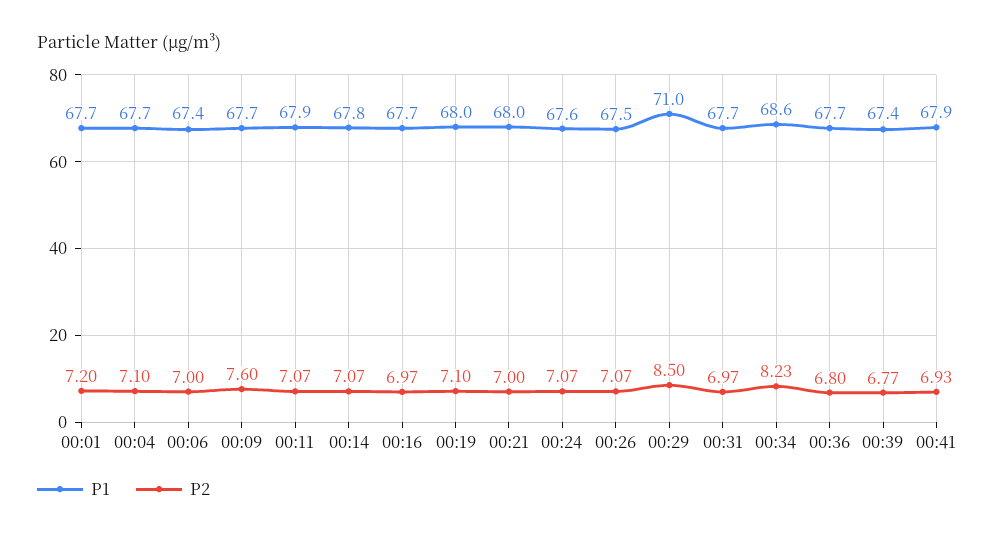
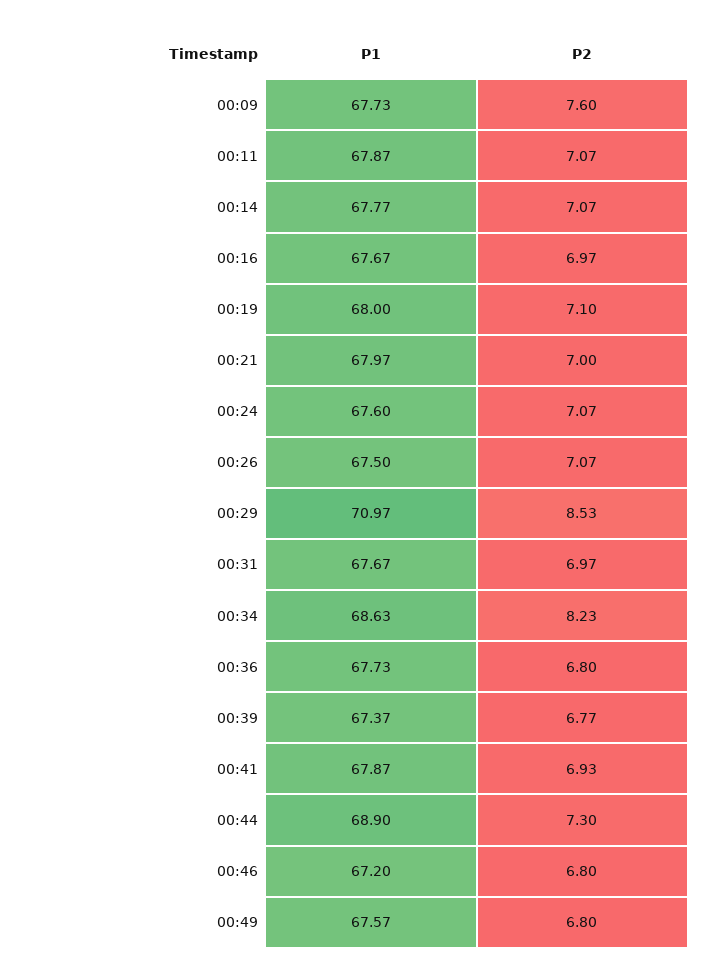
P1, 00:01: 67.7 -> none
P2, 00:01: 7.2 -> none
P1, 00:04: 67.7 -> none
P2, 00:04: 7.1 -> none
P1, 00:06: 67.4 -> none
P2, 00:06: 7 -> none
P2, 00:29: 8.5 -> 8.53
P1, 00:44: none -> 68.9
P2, 00:44: none -> 7.3
P1, 00:46: none -> 67.2
P2, 00:46: none -> 6.8
P1, 00:49: none -> 67.57
P2, 00:49: none -> 6.8

